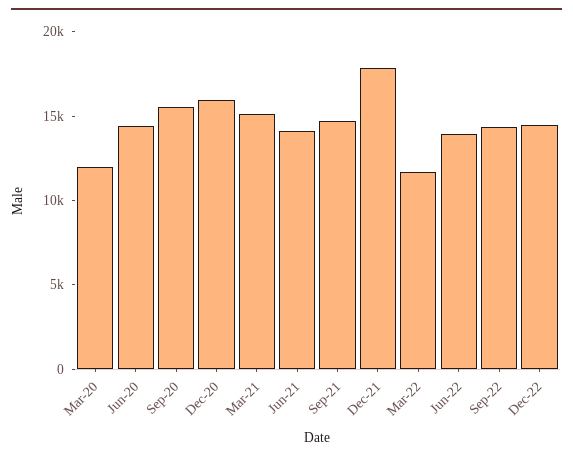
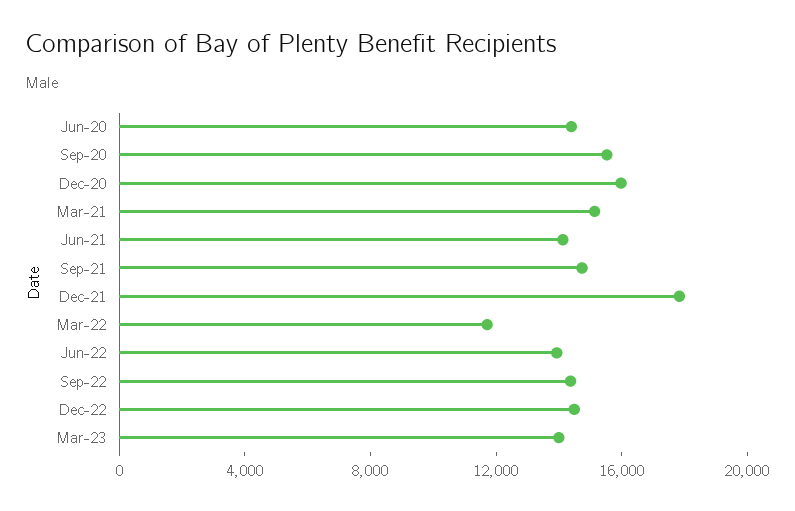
Mar-20: 12000 -> none
Mar-23: none -> 14000

